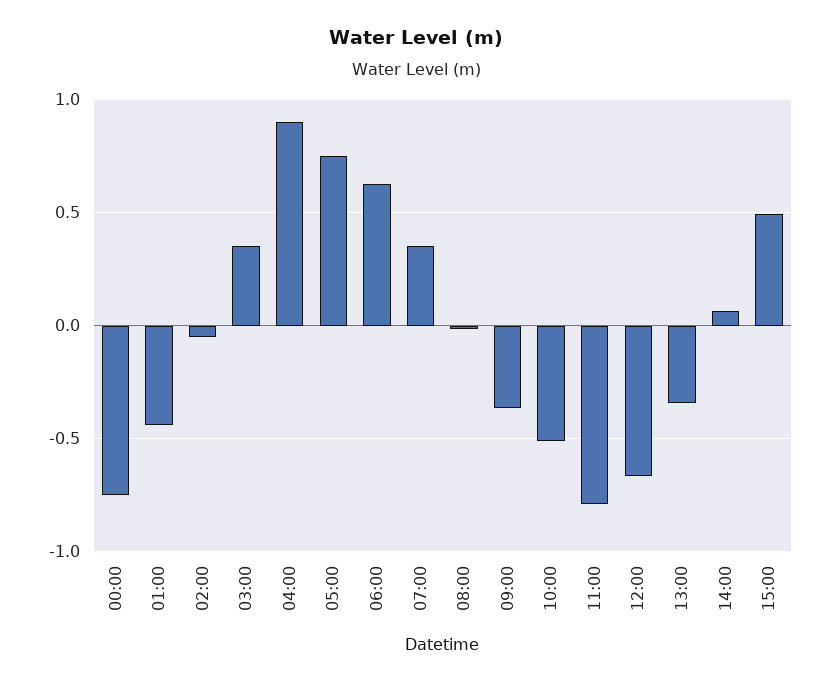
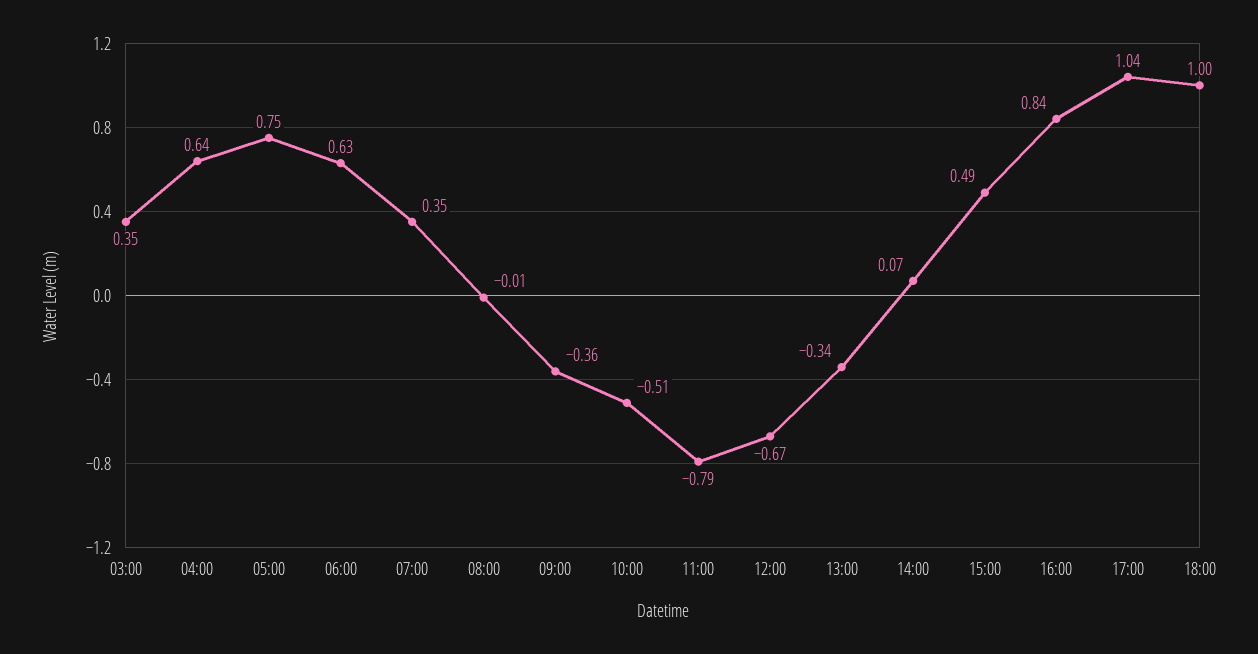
00:00: -0.75 -> none
01:00: -0.45 -> none
02:00: -0.05 -> none
04:00: 0.9 -> 0.64
16:00: none -> 0.84
17:00: none -> 1.04
18:00: none -> 1

